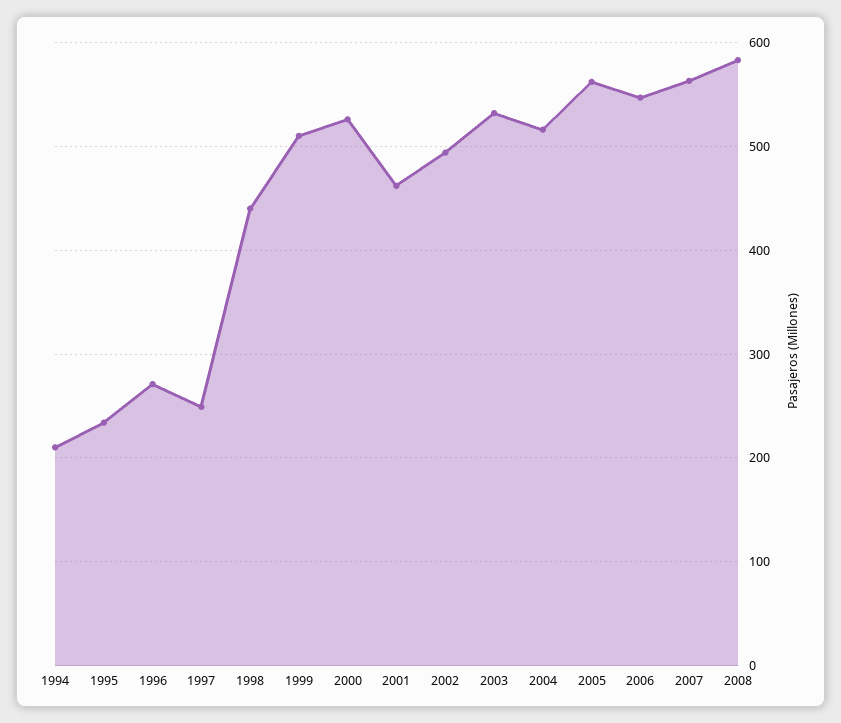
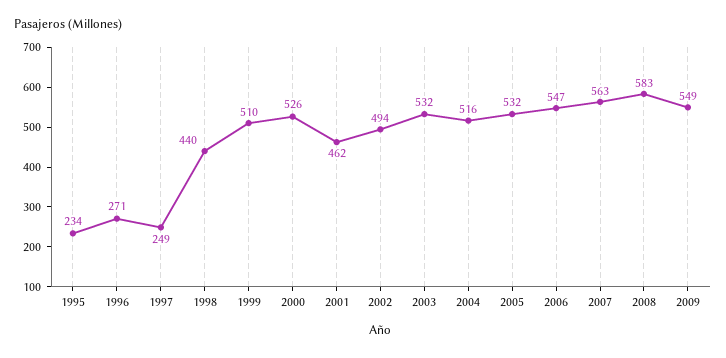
1994: 210 -> none
2005: 560 -> 532
2009: none -> 549

